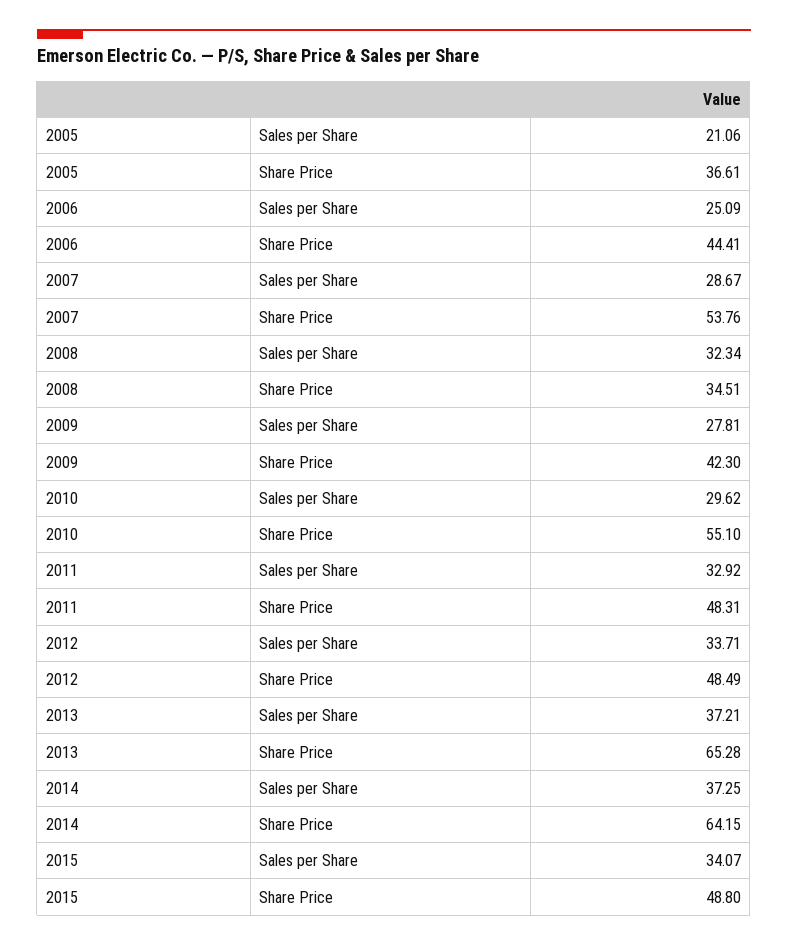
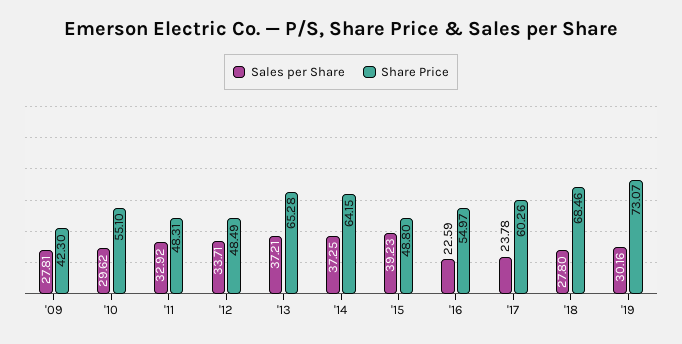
Sales per Share, 2005: 21.06 -> none
Share Price, 2005: 36.61 -> none
Sales per Share, 2006: 25.09 -> none
Share Price, 2006: 44.41 -> none
Sales per Share, 2007: 28.67 -> none
Share Price, 2007: 53.76 -> none
Sales per Share, 2008: 32.34 -> none
Share Price, 2008: 34.51 -> none
Sales per Share, 2015: 34.07 -> 39.23
Sales per Share, '16: none -> 22.59
Share Price, '16: none -> 54.97
Sales per Share, '17: none -> 23.78
Share Price, '17: none -> 60.26
Sales per Share, '18: none -> 27.8
Share Price, '18: none -> 68.46
Sales per Share, '19: none -> 30.16
Share Price, '19: none -> 73.07

